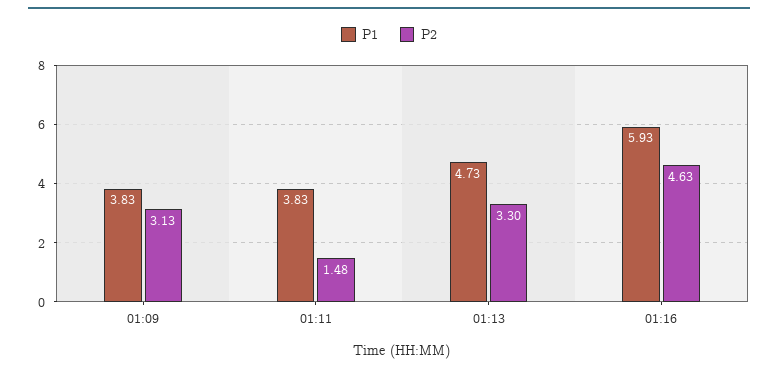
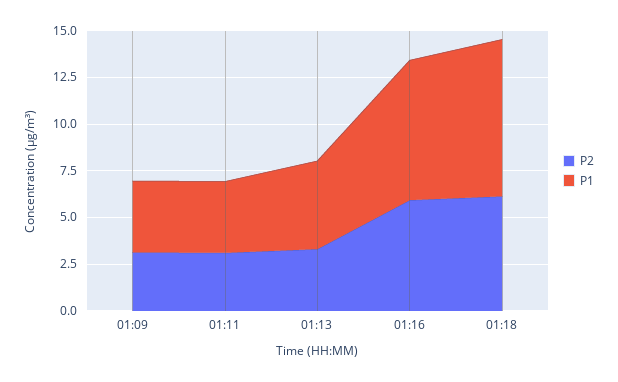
P2, 01:11: 1.48 -> 3
P1, 01:16: 5.93 -> 7.5
P2, 01:16: 4.63 -> 6
P2, 01:18: none -> 6
P1, 01:18: none -> 8.5

